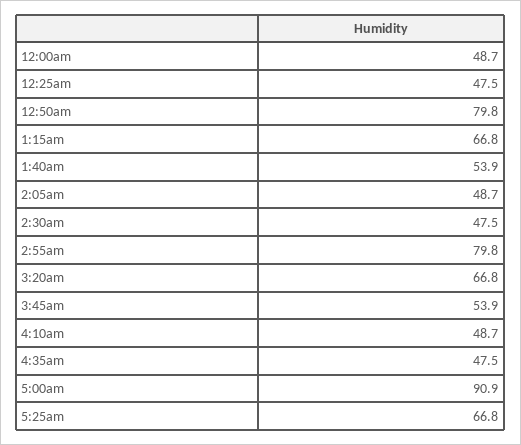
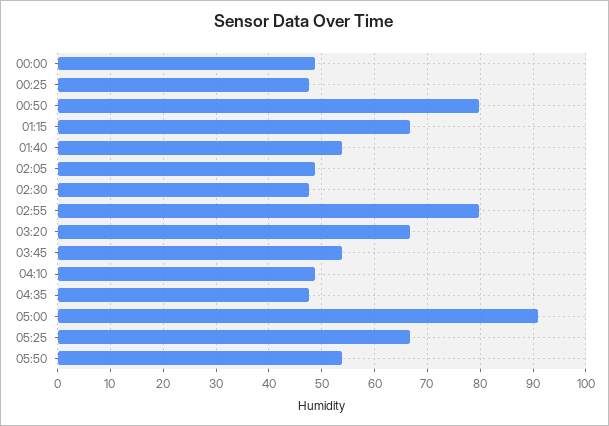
05:50: none -> 54

